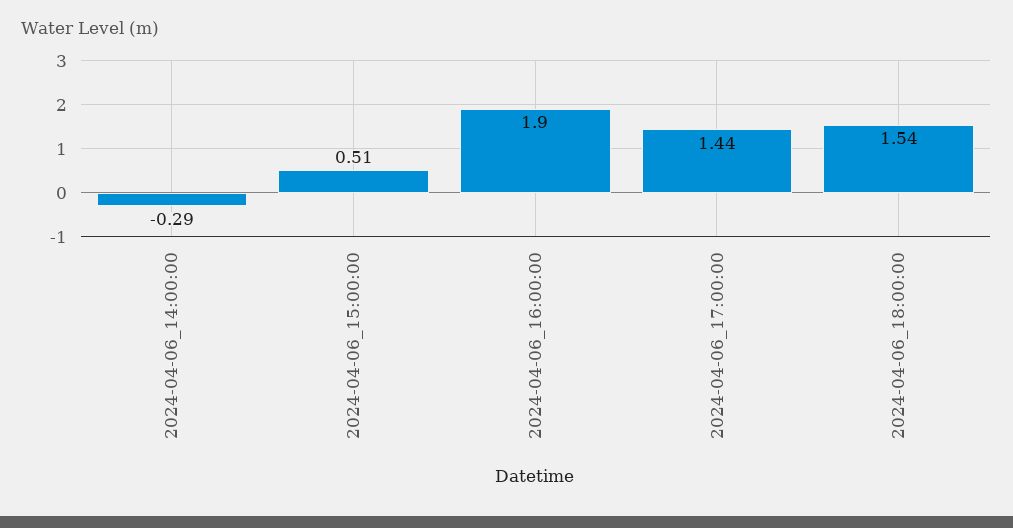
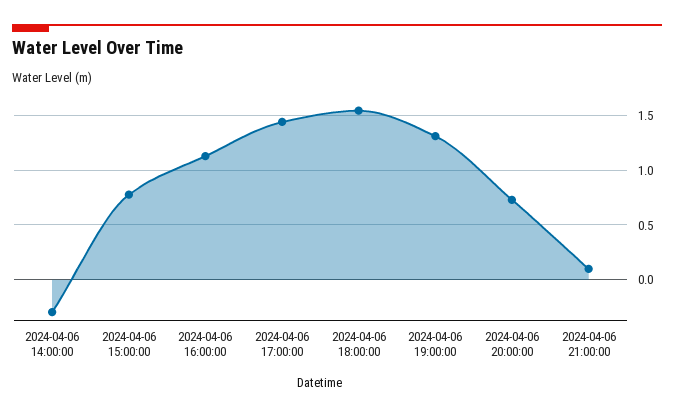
2024-04-06_15:00:00: 0.51 -> 0.8
2024-04-06_16:00:00: 1.9 -> 1.1
2024-04-06 19:00:00: none -> 1.3
2024-04-06 20:00:00: none -> 0.7
2024-04-06 21:00:00: none -> 0.1

